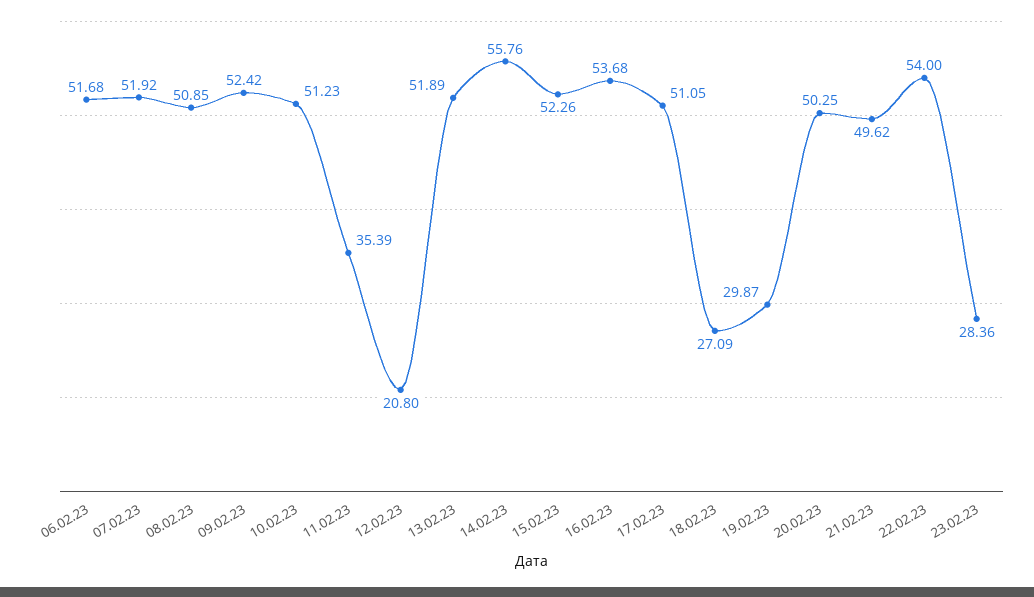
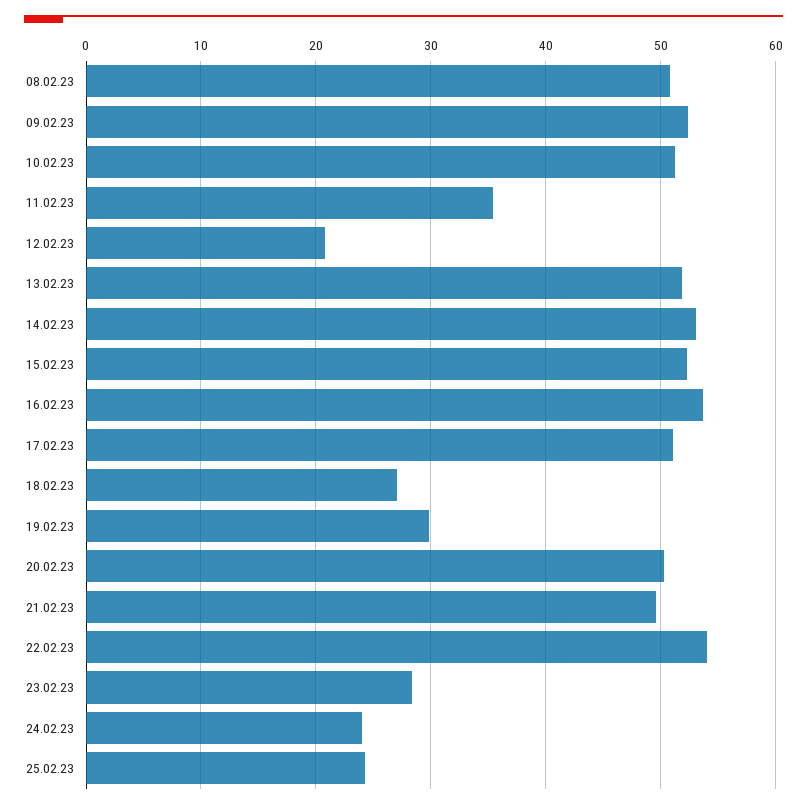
06.02.23: 51.68 -> none
07.02.23: 51.92 -> none
14.02.23: 55.76 -> 53
24.02.23: none -> 24
25.02.23: none -> 24

